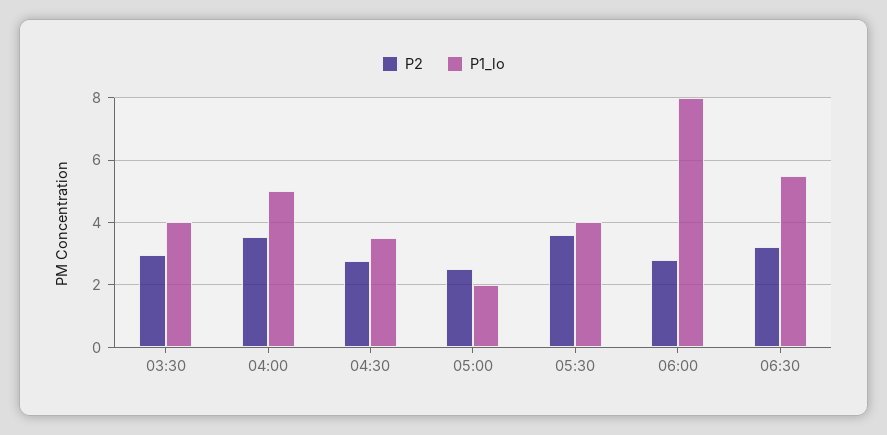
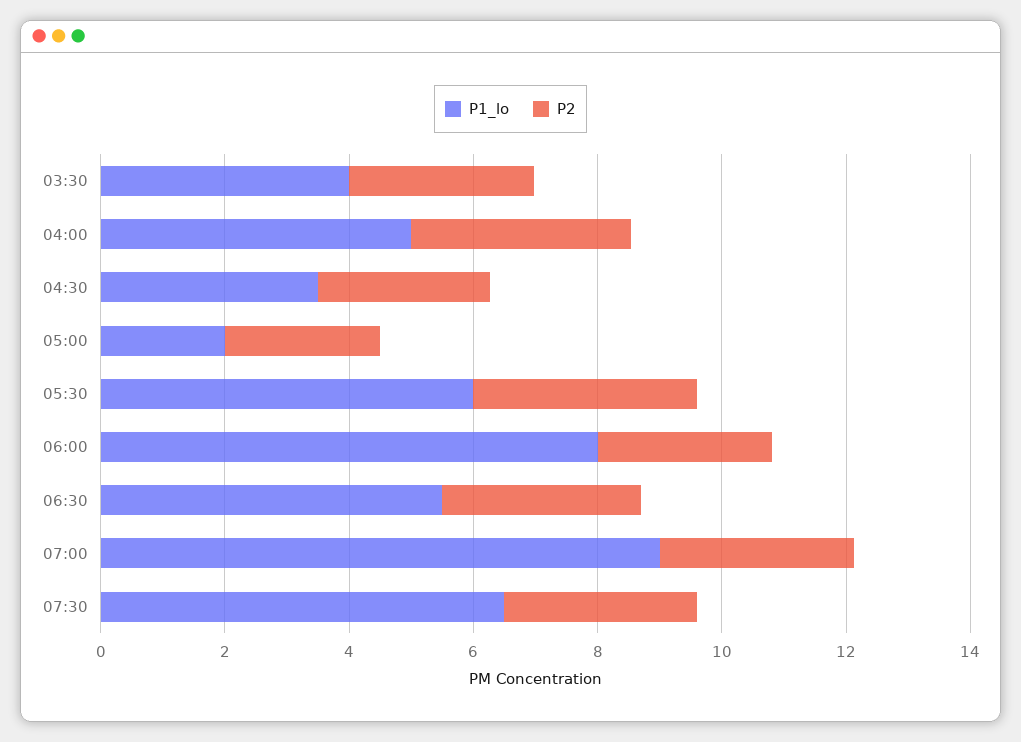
P1_lo, 05:30: 4 -> 6
P1_lo, 07:00: none -> 9
P2, 07:00: none -> 3
P1_lo, 07:30: none -> 6.5
P2, 07:30: none -> 3

